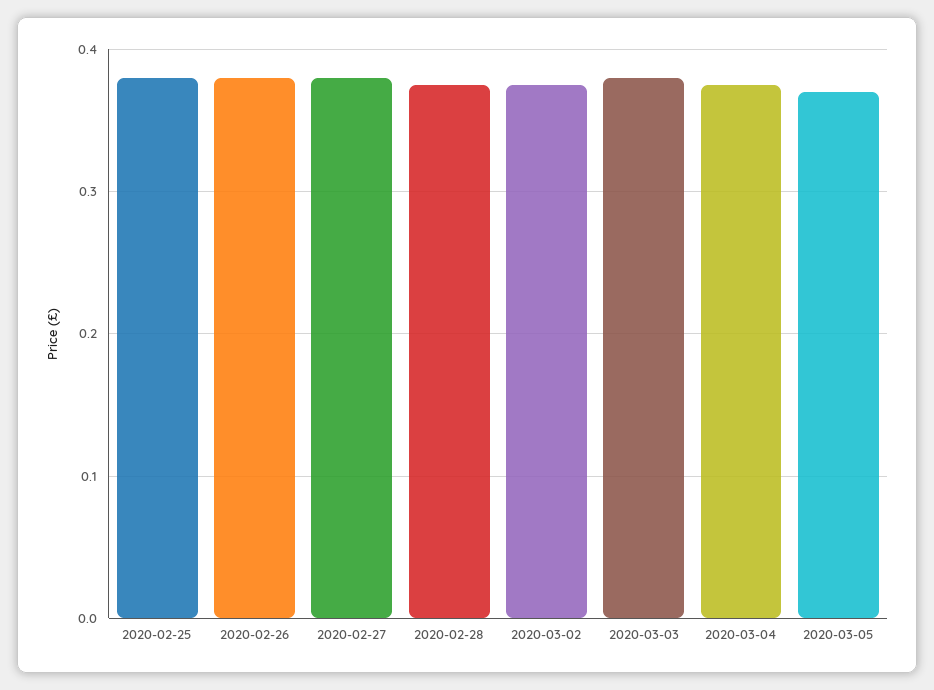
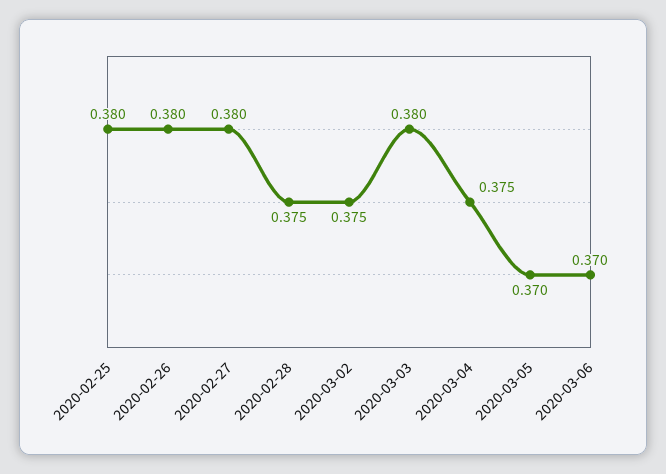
2020-03-06: none -> 0.37

